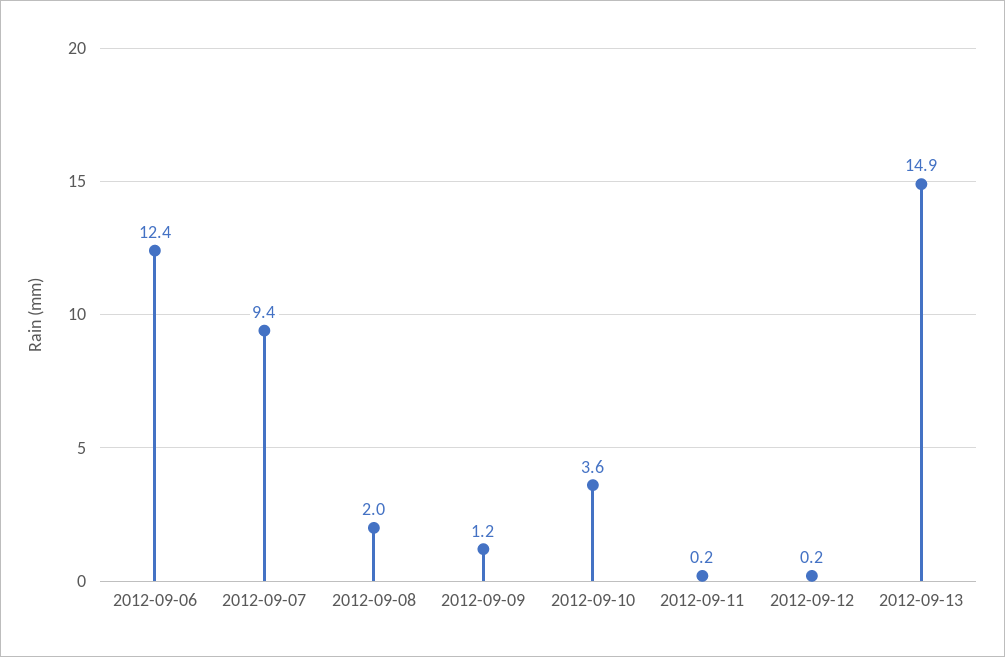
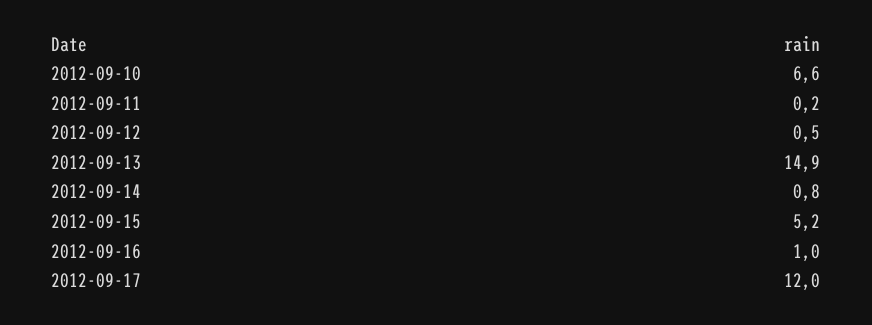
2012-09-06: 12.4 -> none
2012-09-07: 9.4 -> none
2012-09-08: 2 -> none
2012-09-09: 1.2 -> none
2012-09-10: 3.6 -> 6.6
2012-09-12: 0.2 -> 0.5
2012-09-14: none -> 0.8
2012-09-15: none -> 5.2
2012-09-16: none -> 1
2012-09-17: none -> 12

